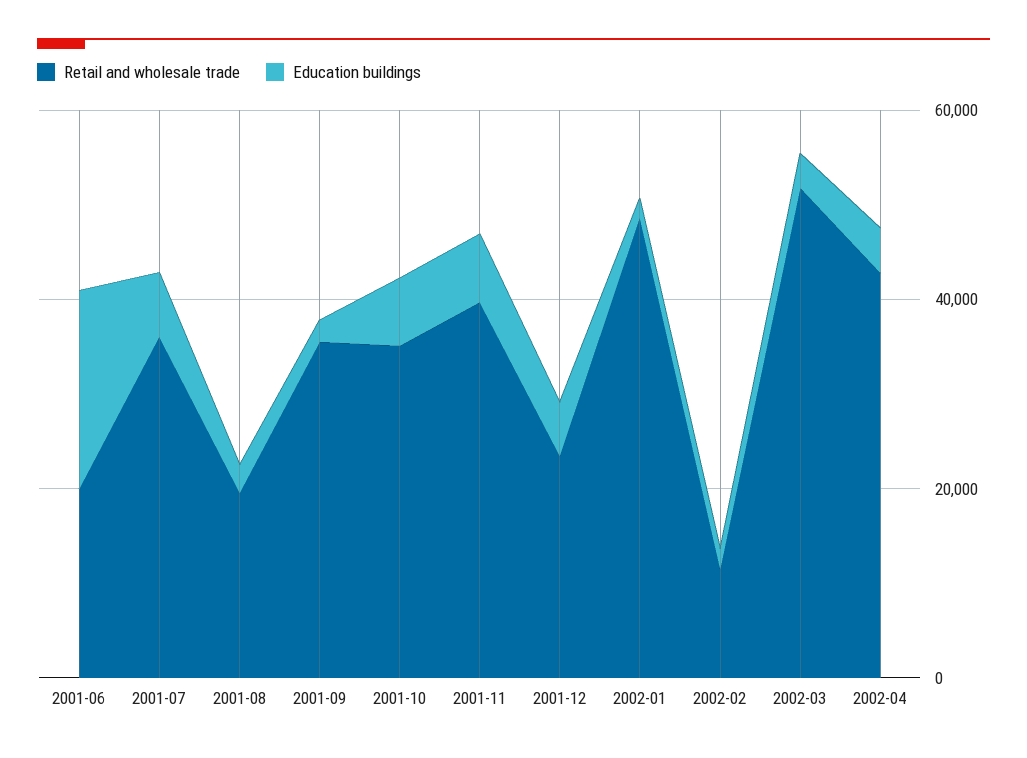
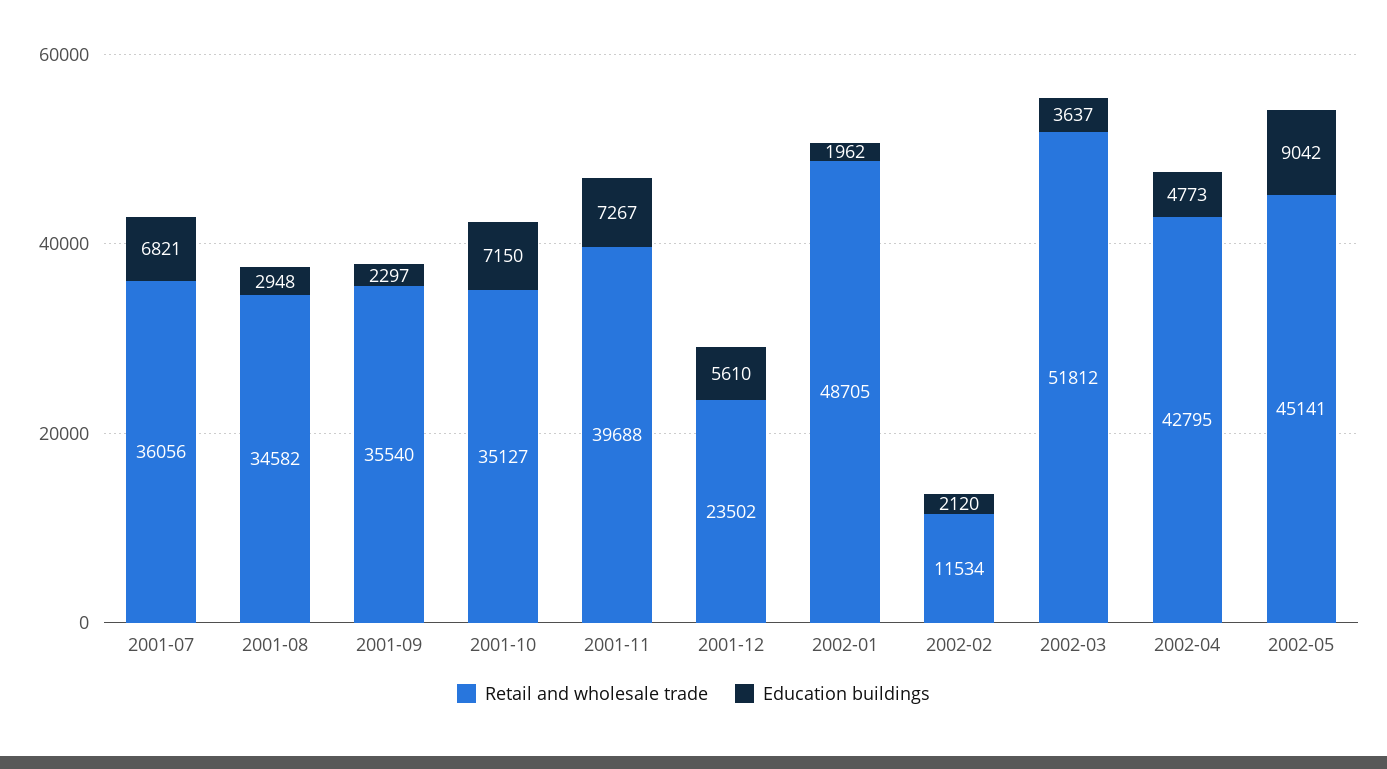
Retail and wholesale trade, 2001-06: 20000 -> none
Education buildings, 2001-06: 20000 -> none
Retail and wholesale trade, 2001-08: 20000 -> 34582
Retail and wholesale trade, 2002-05: none -> 45141
Education buildings, 2002-05: none -> 9042

